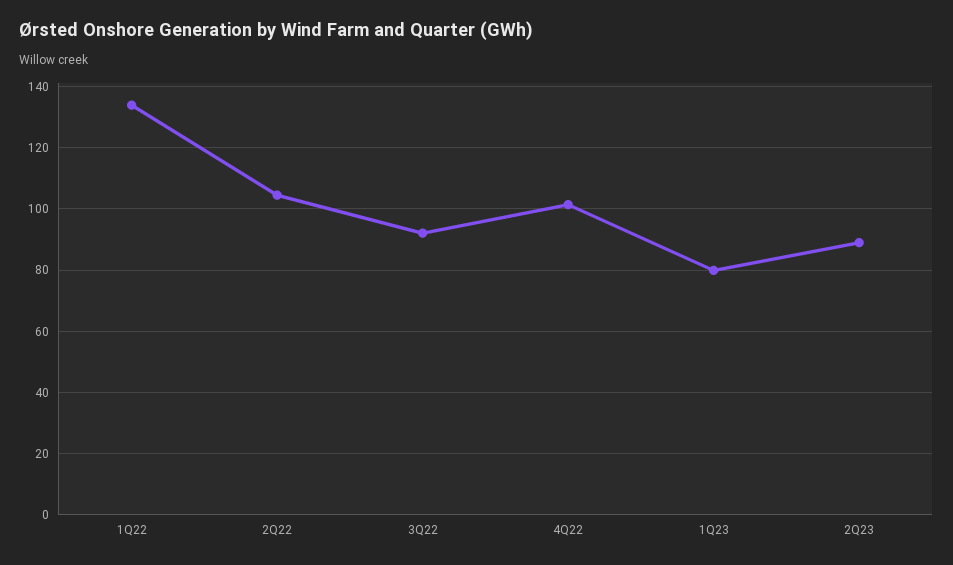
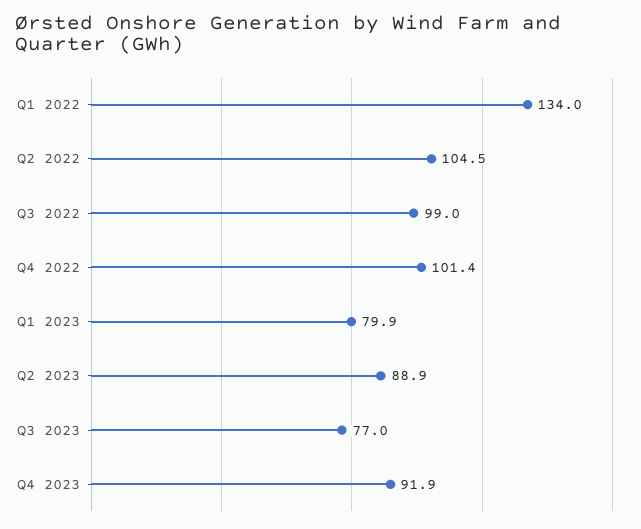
3Q22: 92 -> 99
Q3 2023: none -> 77
Q4 2023: none -> 91.9

